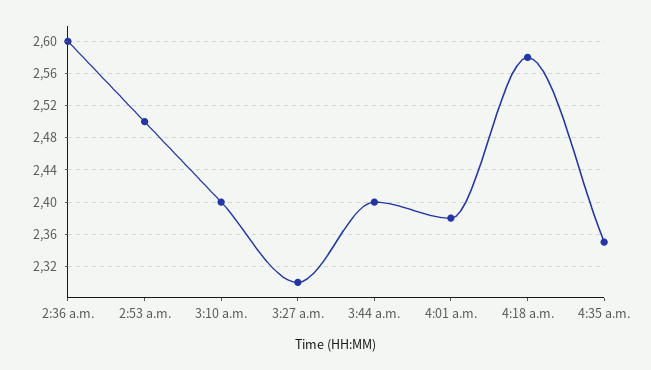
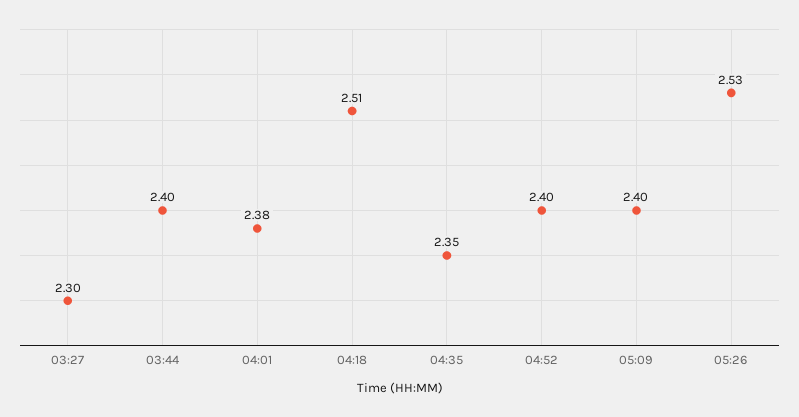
2:36 a.m.: 2.6 -> none
2:53 a.m.: 2.5 -> none
3:10 a.m.: 2.4 -> none
4:18 a.m.: 2.58 -> 2.51
04:52: none -> 2.4
05:09: none -> 2.4
05:26: none -> 2.53

